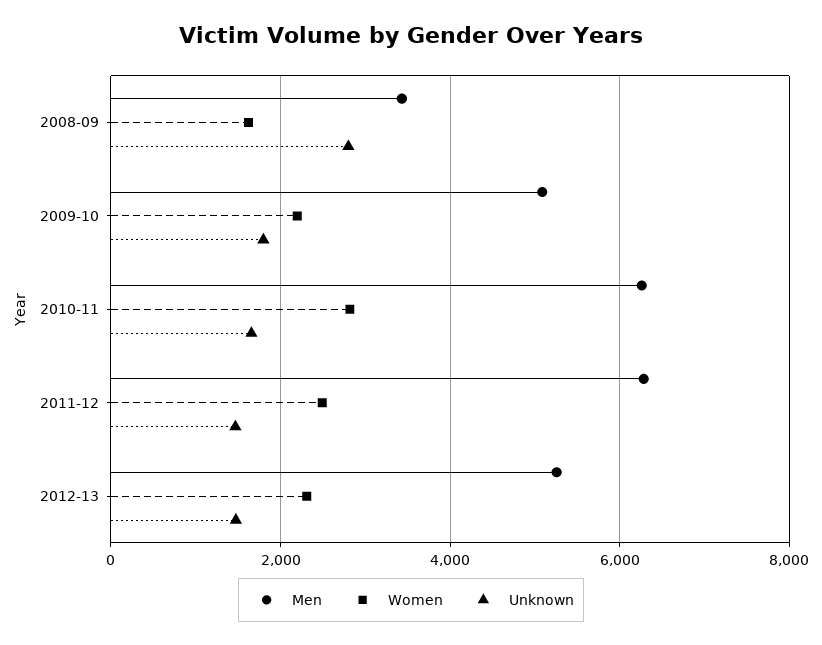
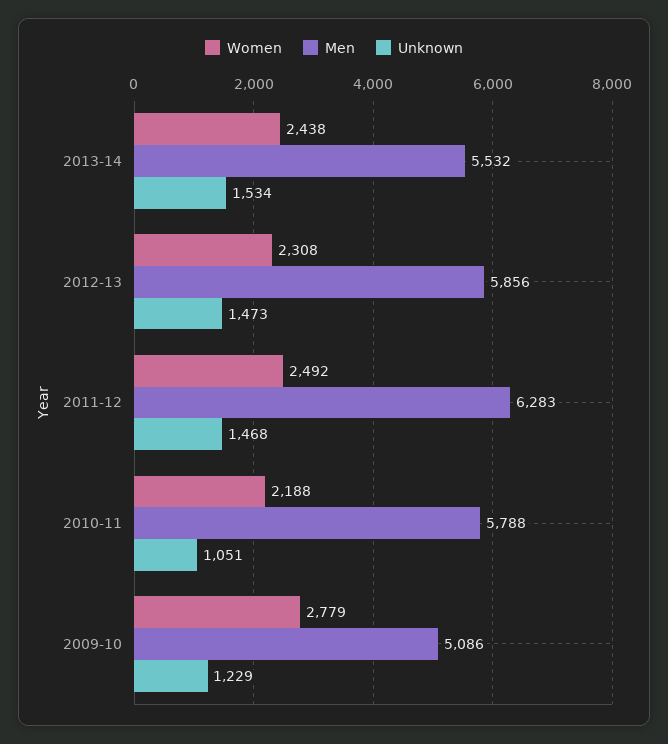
Men, 2008-09: 3400 -> none
Women, 2008-09: 1600 -> none
Unknown, 2008-09: 2800 -> none
Women, 2009-10: 2200 -> 2779
Unknown, 2009-10: 1800 -> 1229
Men, 2010-11: 6200 -> 5788
Women, 2010-11: 2800 -> 2188
Unknown, 2010-11: 1600 -> 1051
Men, 2012-13: 5200 -> 5856
Women, 2013-14: none -> 2438
Men, 2013-14: none -> 5532
Unknown, 2013-14: none -> 1534

